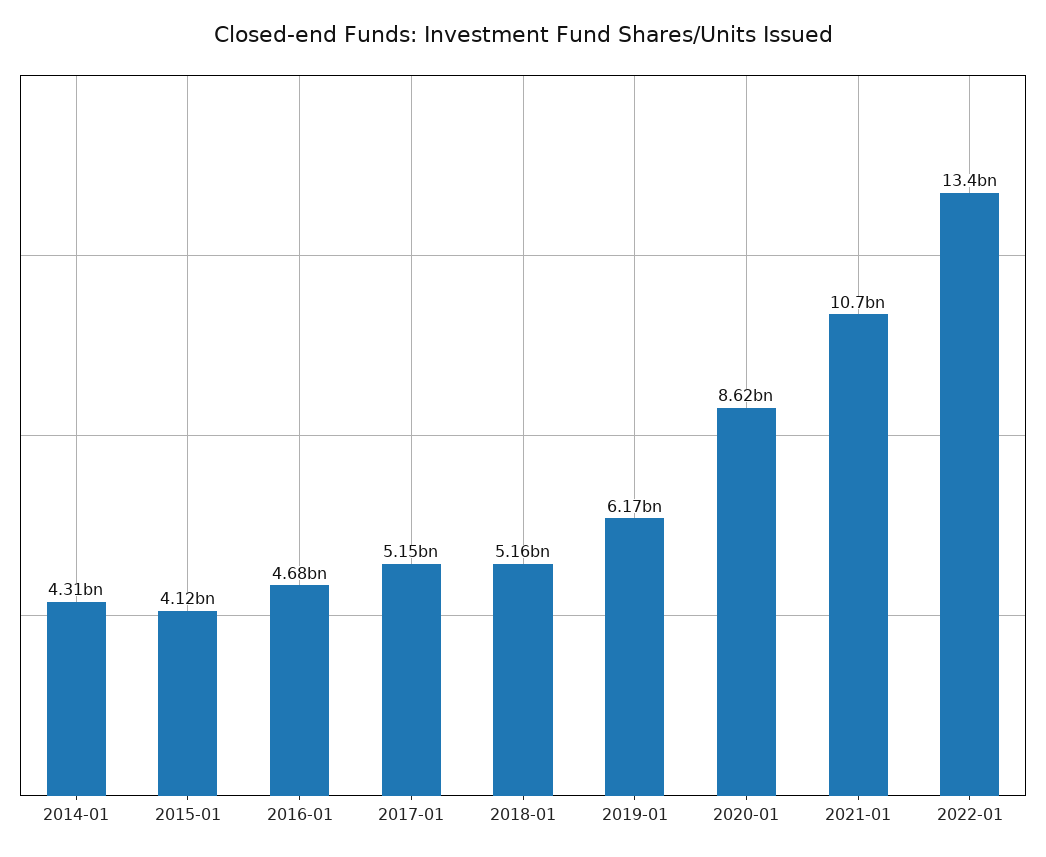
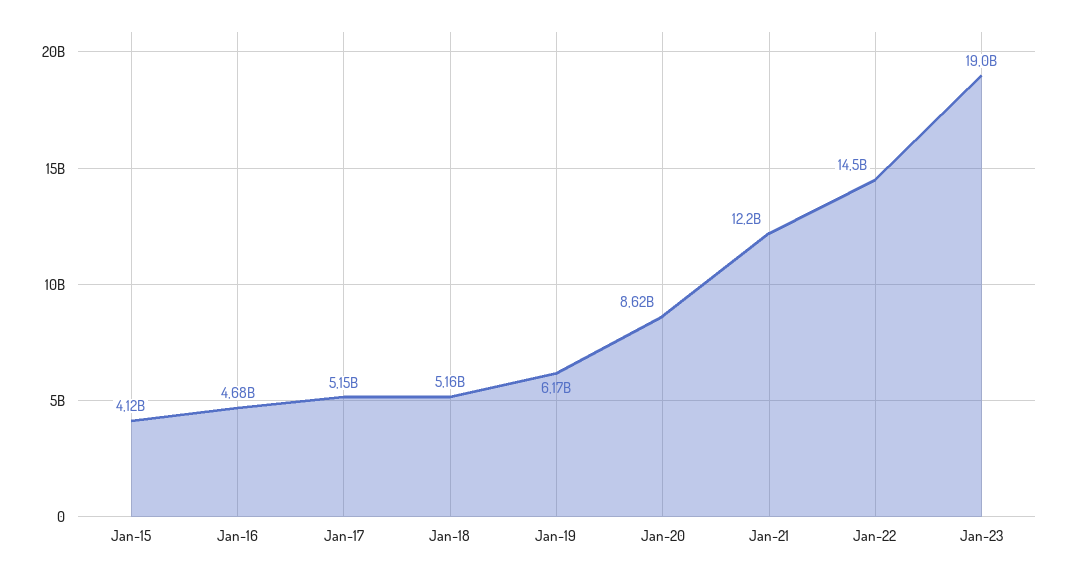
2014-01: 4310000000 -> none
2021-01: 10700000000 -> 12200000000
2022-01: 13400000000 -> 14500000000
Jan-23: none -> 19000000000

